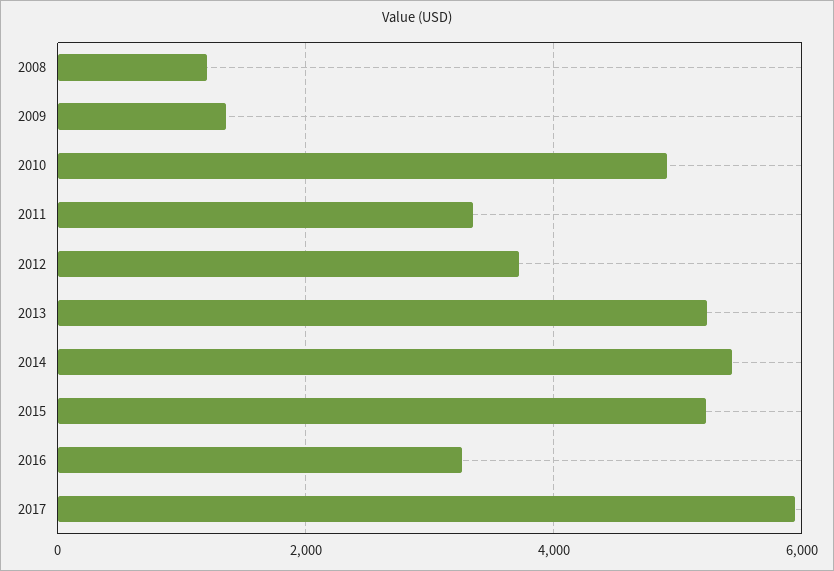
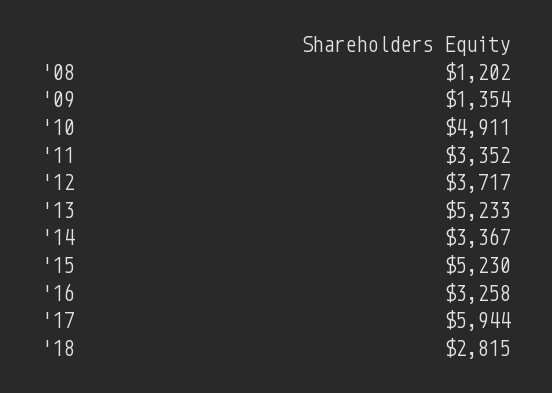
2014: 5400 -> 3367
'18: none -> 2815

